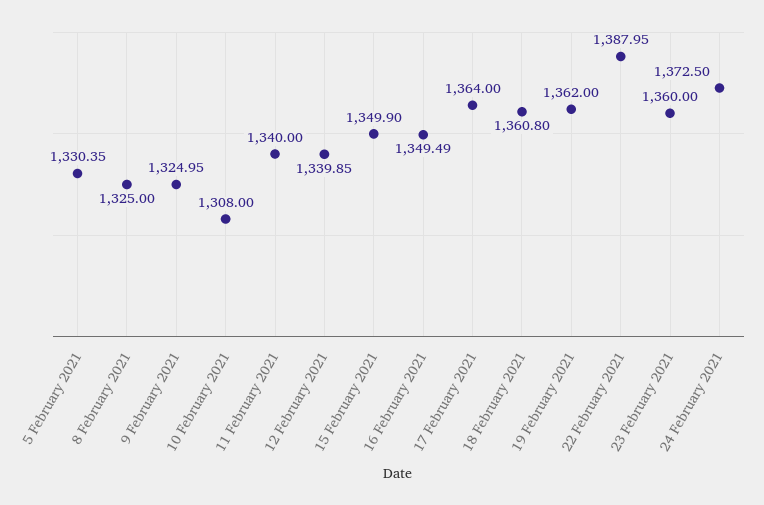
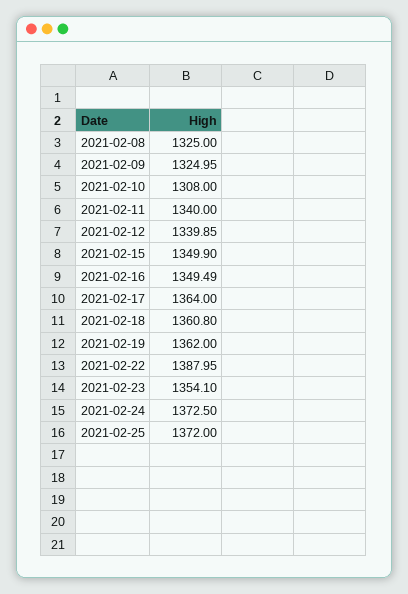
5 February 2021: 1330.35 -> none
23 February 2021: 1360 -> 1354.1
2021-02-25: none -> 1372

